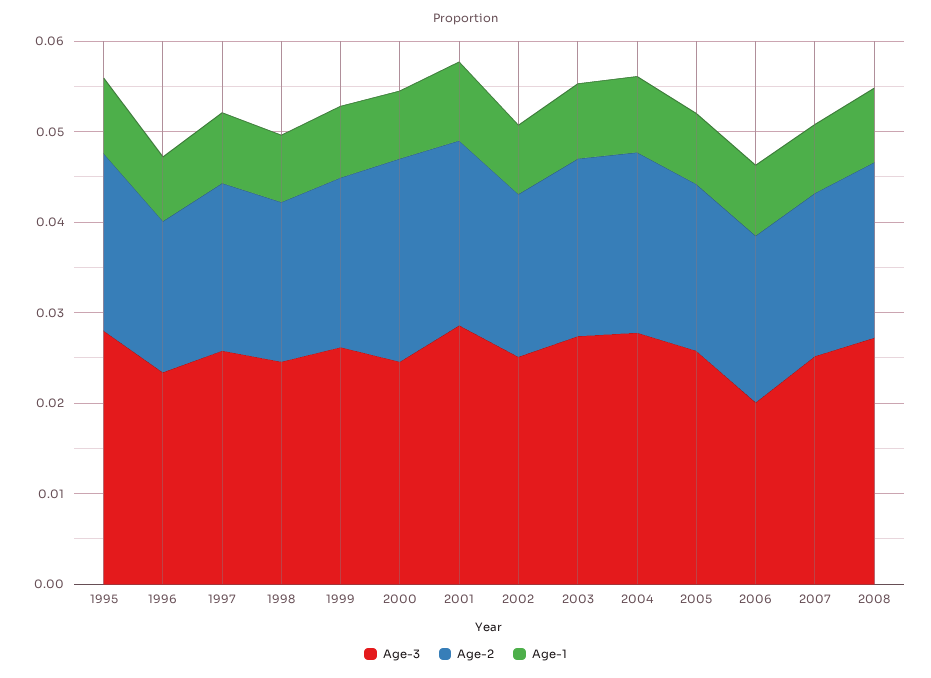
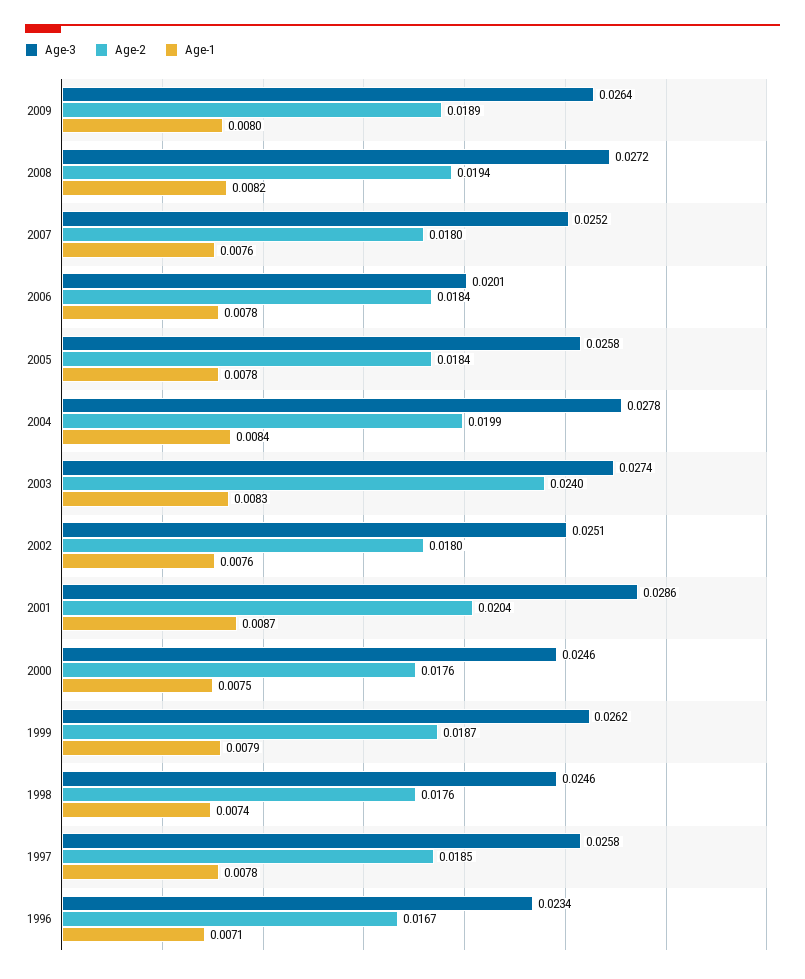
Age-3, 1995: 0.028 -> none
Age-2, 1995: 0.02 -> none
Age-1, 1995: 0.008 -> none
Age-2, 2000: 0.022 -> 0.0176
Age-2, 2003: 0.02 -> 0.024
Age-3, 2009: none -> 0.0264
Age-2, 2009: none -> 0.0189
Age-1, 2009: none -> 0.008

